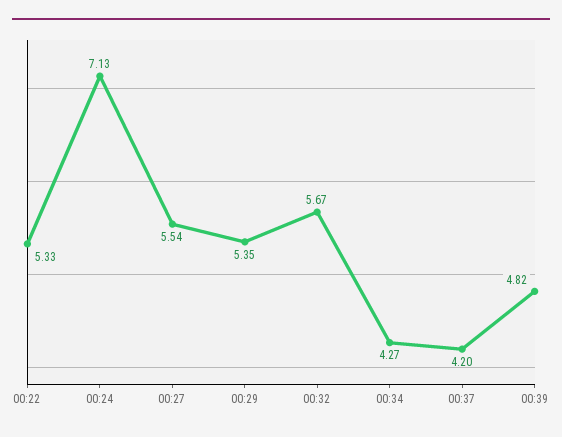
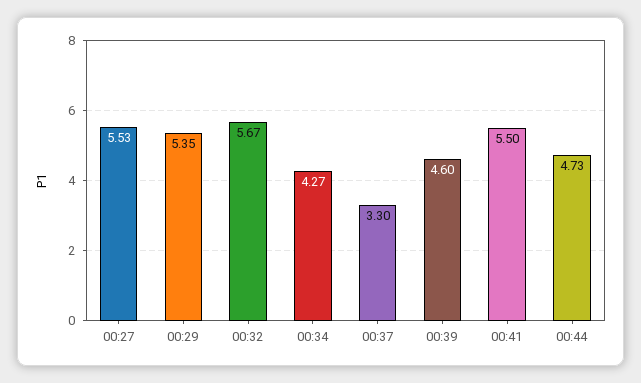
00:22: 5.33 -> none
00:24: 7.13 -> none
00:27: 5.54 -> 5.53
00:37: 4.2 -> 3.3
00:39: 4.82 -> 4.6
00:41: none -> 5.5
00:44: none -> 4.73

